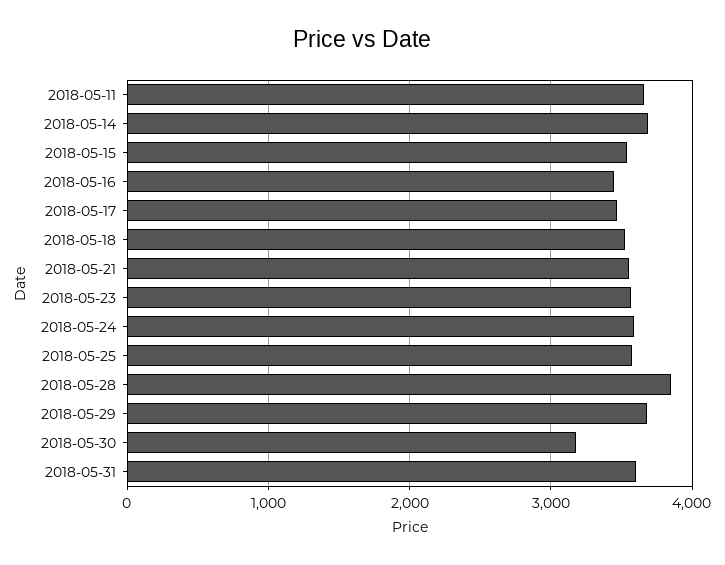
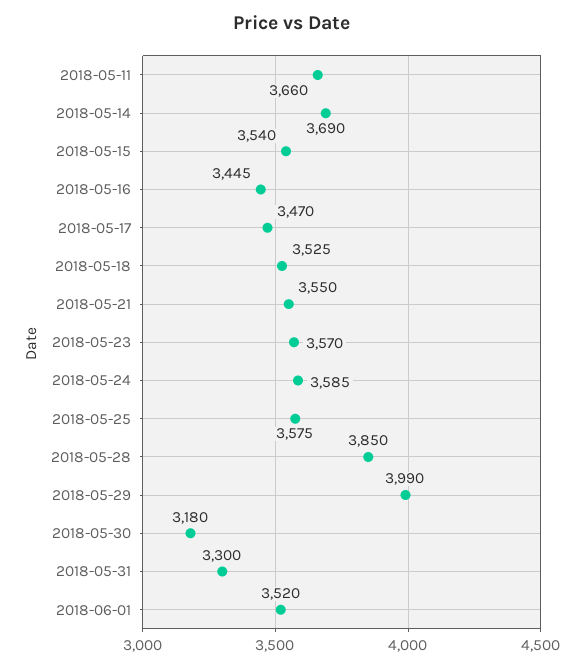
2018-05-29: 3700 -> 3990
2018-05-31: 3600 -> 3300
2018-06-01: none -> 3520

